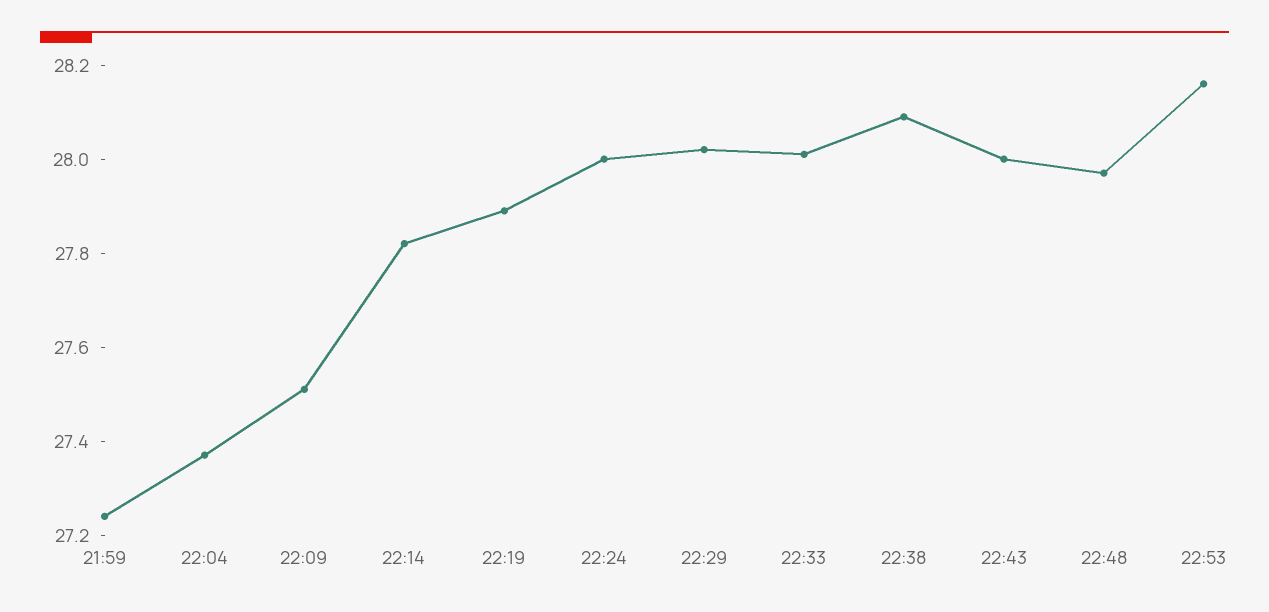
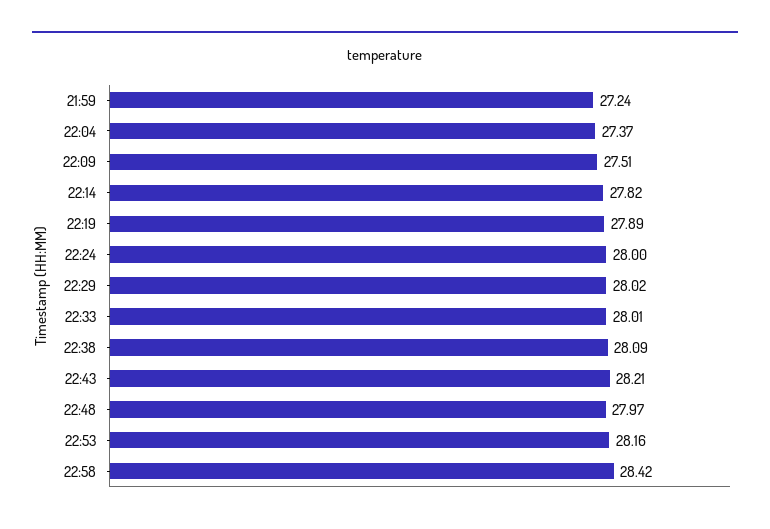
22:43: 28 -> 28.21
22:58: none -> 28.42

